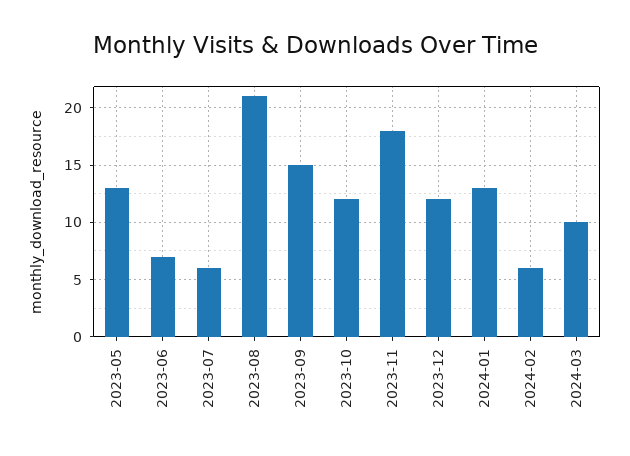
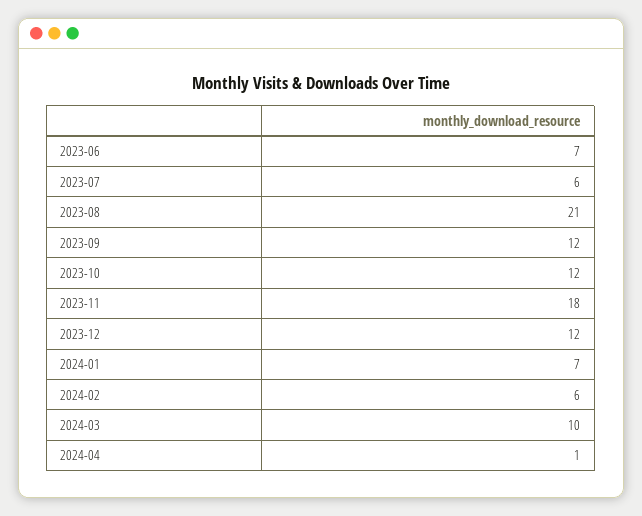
2023-05: 13 -> none
2023-09: 15 -> 12
2024-01: 13 -> 7
2024-04: none -> 1

